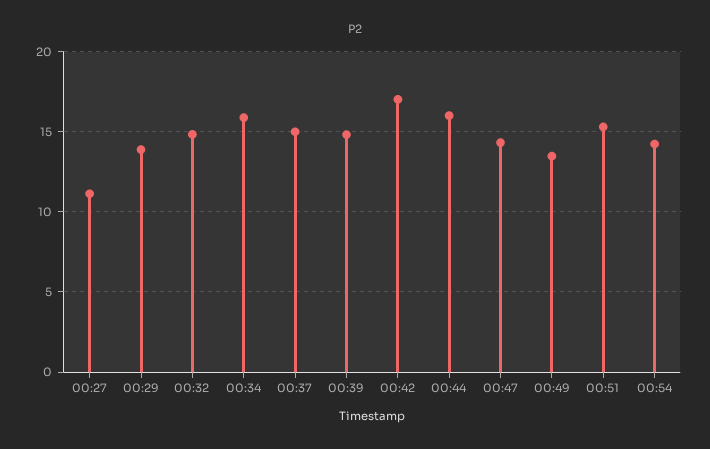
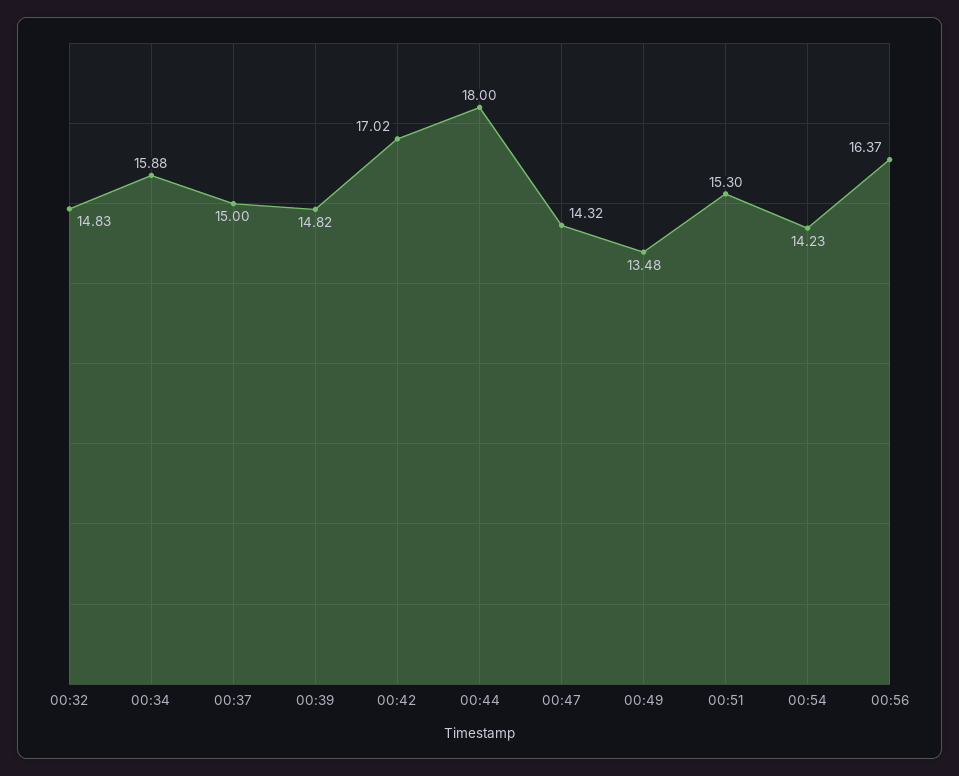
00:27: 11 -> none
00:29: 14 -> none
00:44: 16 -> 18
00:56: none -> 16.37

